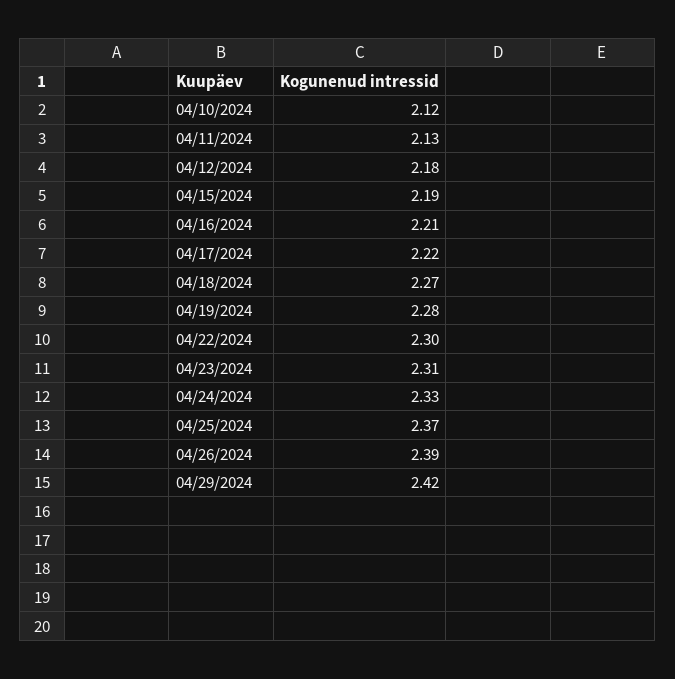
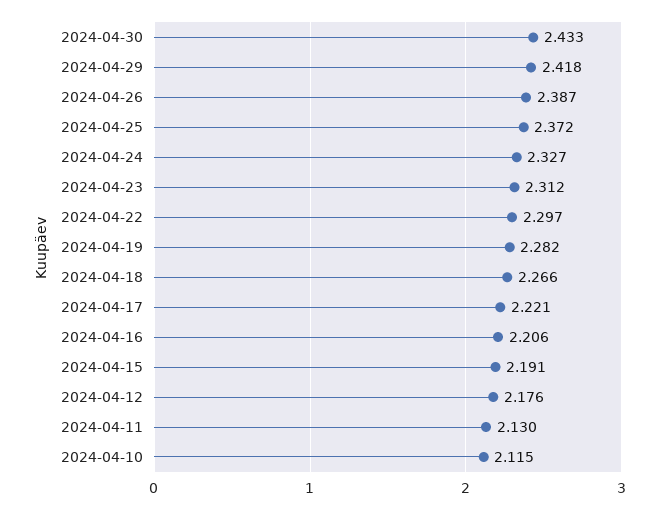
2024-04-30: none -> 2.433

